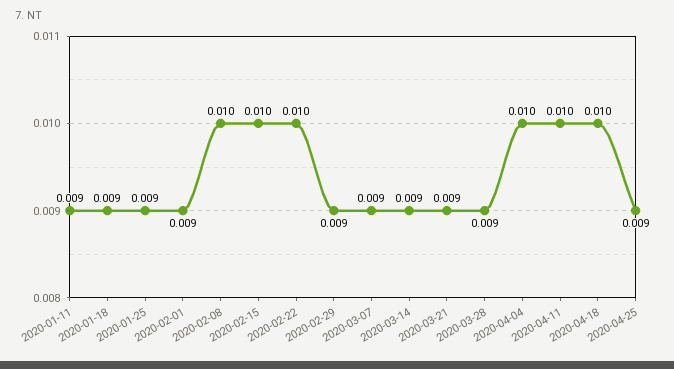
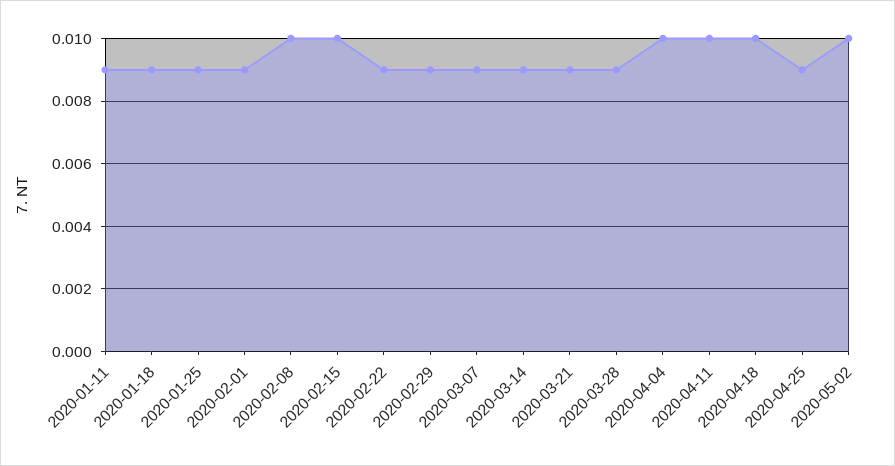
2020-02-22: 0.01 -> 0.009
2020-05-02: none -> 0.01

